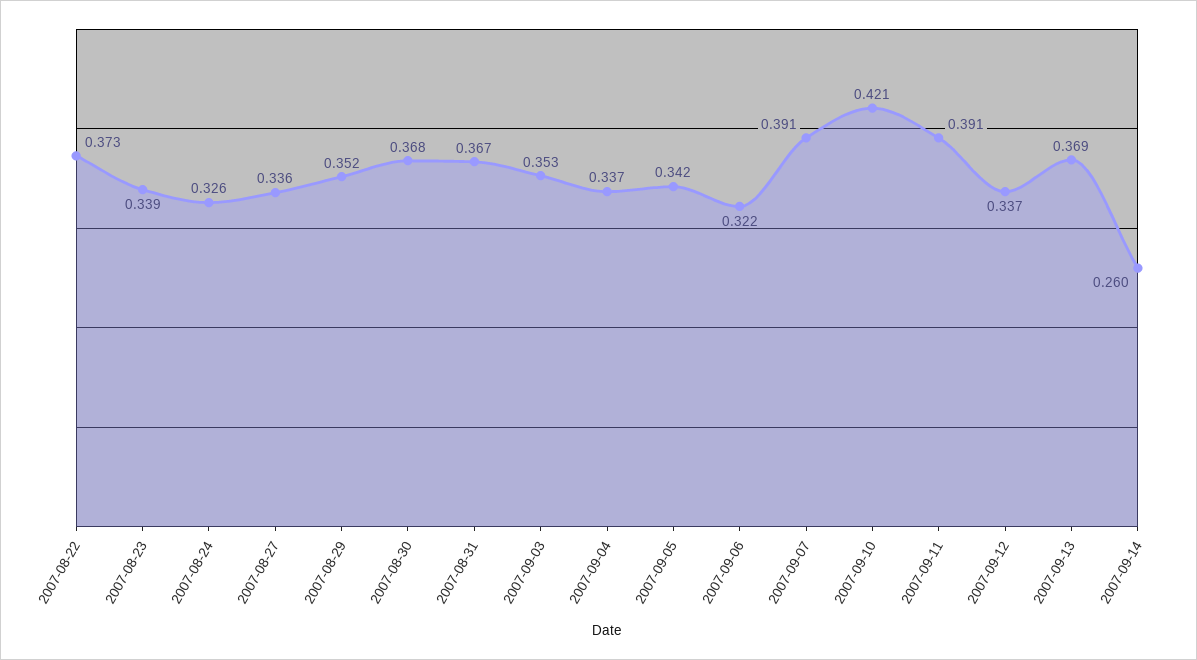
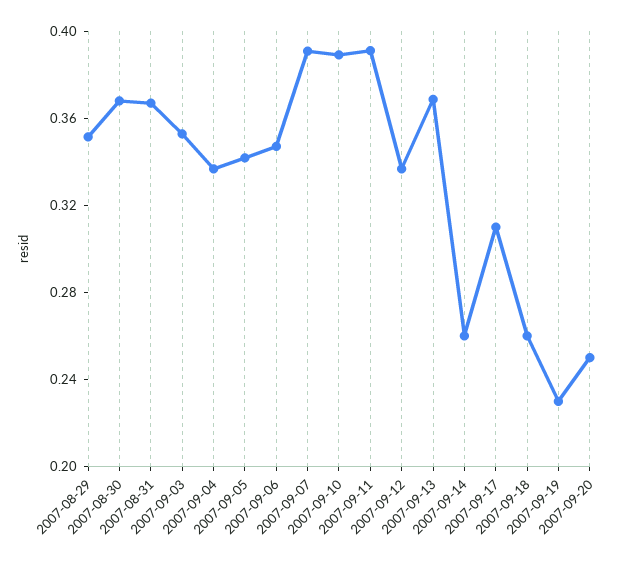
2007-08-22: 0.373 -> none
2007-08-23: 0.339 -> none
2007-08-24: 0.326 -> none
2007-08-27: 0.336 -> none
2007-09-06: 0.322 -> 0.35
2007-09-10: 0.421 -> 0.39
2007-09-17: none -> 0.31
2007-09-18: none -> 0.26
2007-09-19: none -> 0.23
2007-09-20: none -> 0.25

